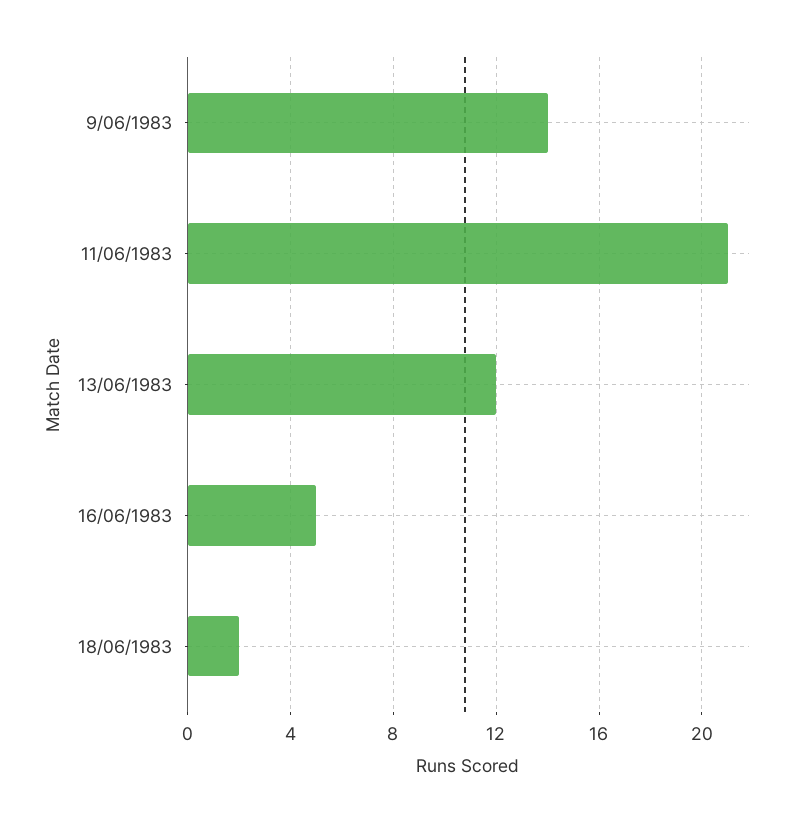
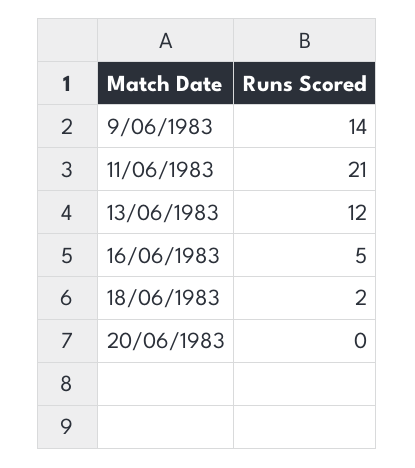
20/06/1983: none -> 0

